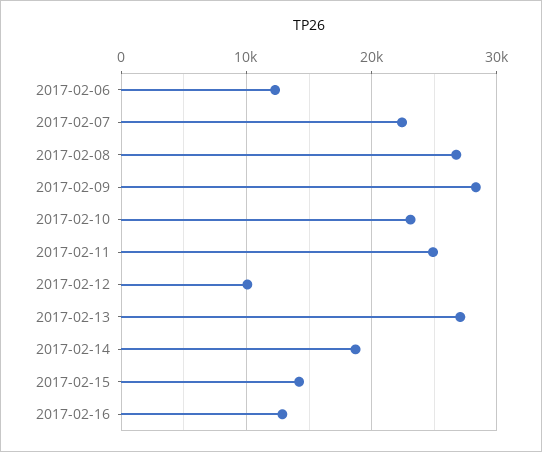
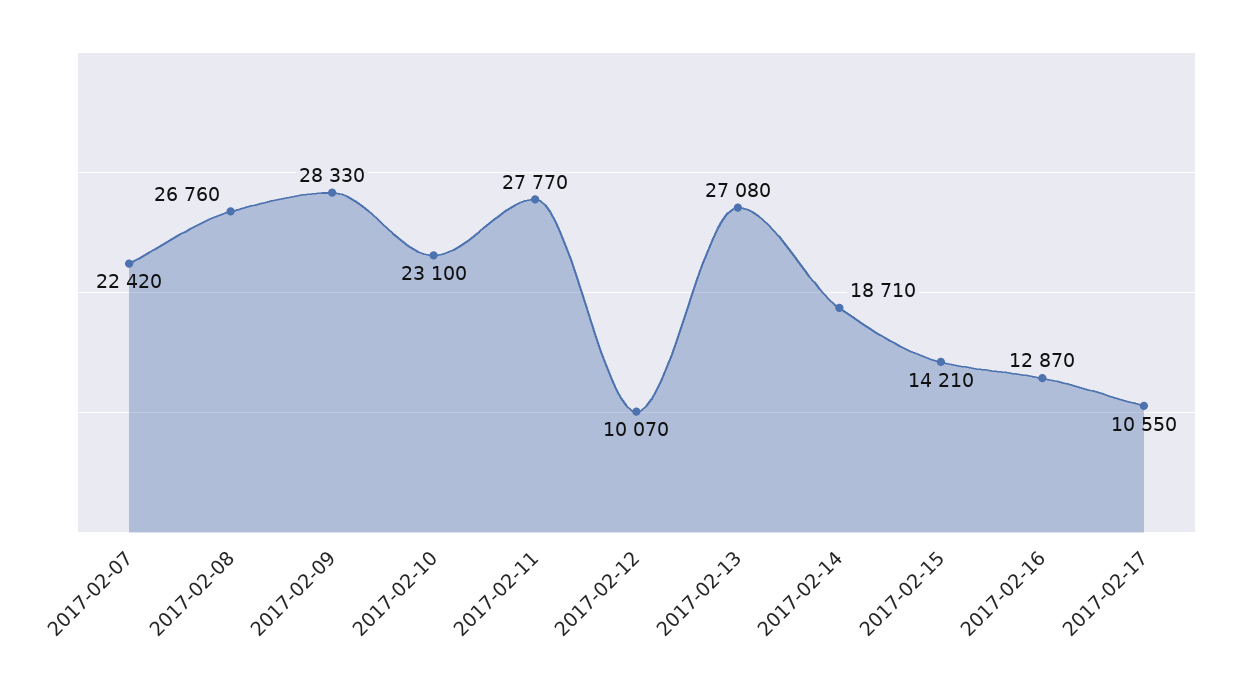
2017-02-06: 12000 -> none
2017-02-11: 25000 -> 27770
2017-02-17: none -> 10550

